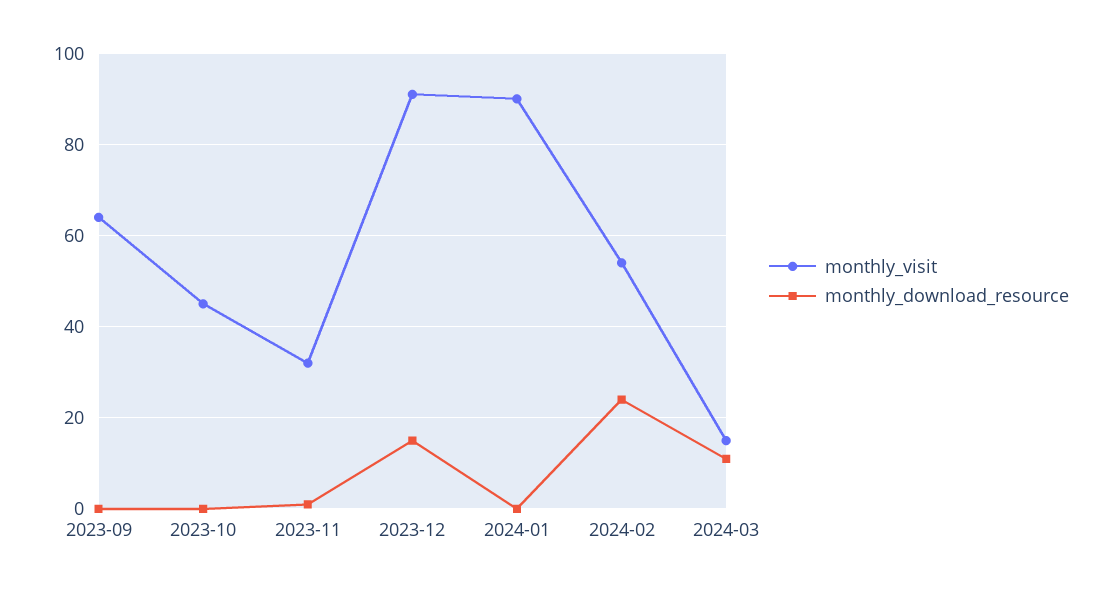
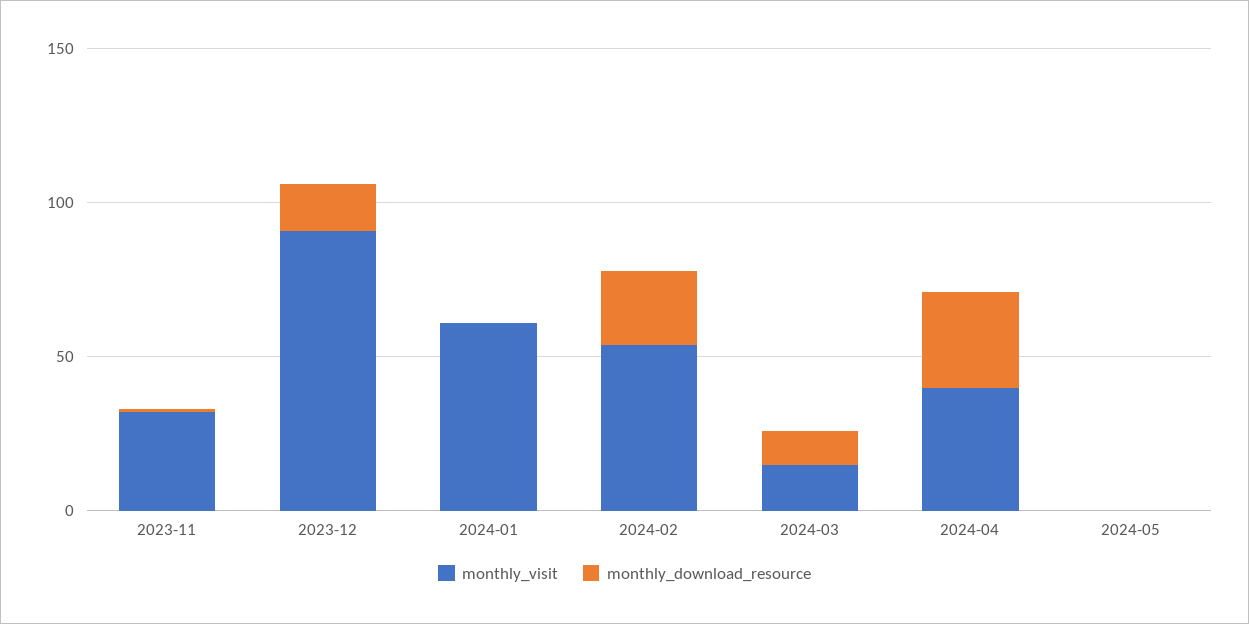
monthly_visit, 2023-09: 65 -> none
monthly_download_resource, 2023-09: 0 -> none
monthly_visit, 2023-10: 45 -> none
monthly_download_resource, 2023-10: 0 -> none
monthly_visit, 2024-01: 90 -> 60
monthly_visit, 2024-04: none -> 40
monthly_download_resource, 2024-04: none -> 30
monthly_visit, 2024-05: none -> 0
monthly_download_resource, 2024-05: none -> 0

